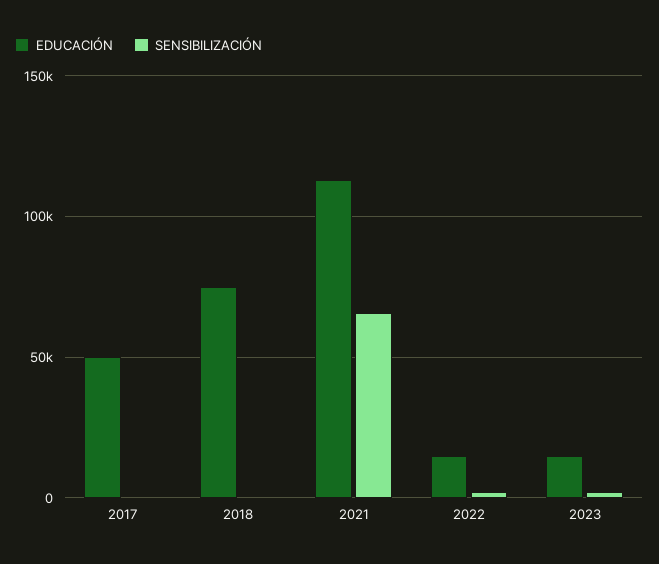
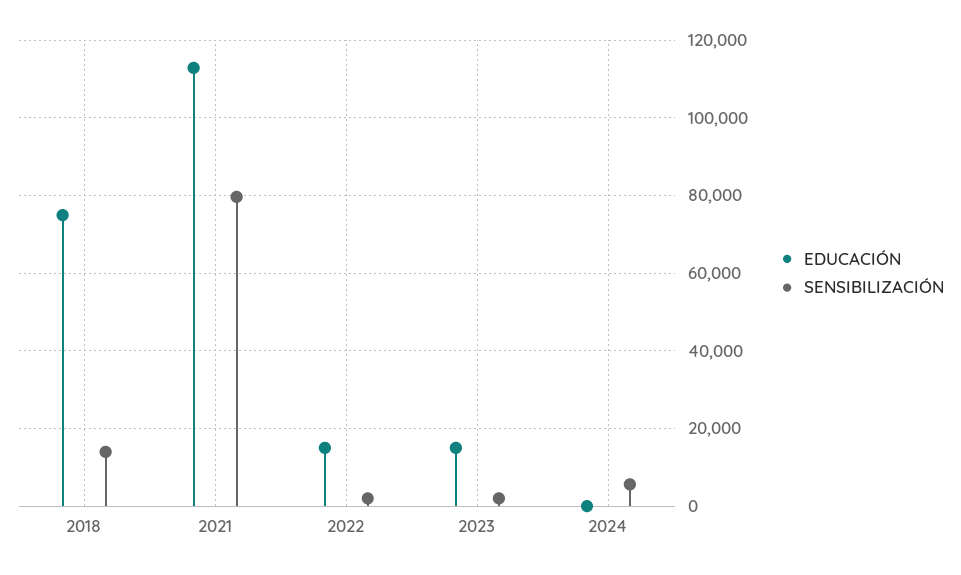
EDUCACIÓN, 2017: 50000 -> none
SENSIBILIZACIÓN, 2017: 0 -> none
SENSIBILIZACIÓN, 2018: 0 -> 14000
SENSIBILIZACIÓN, 2021: 65000 -> 80000
EDUCACIÓN, 2024: none -> 0
SENSIBILIZACIÓN, 2024: none -> 6000

